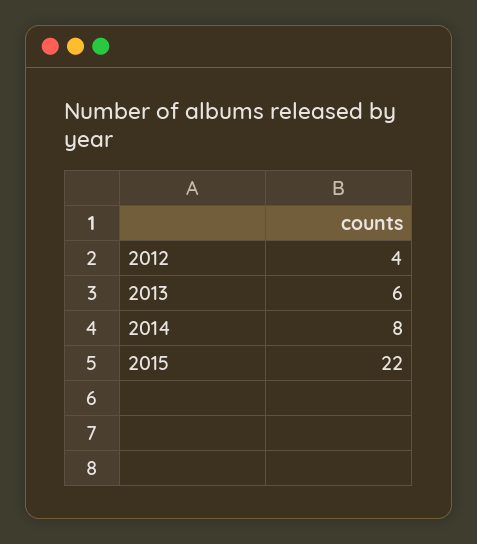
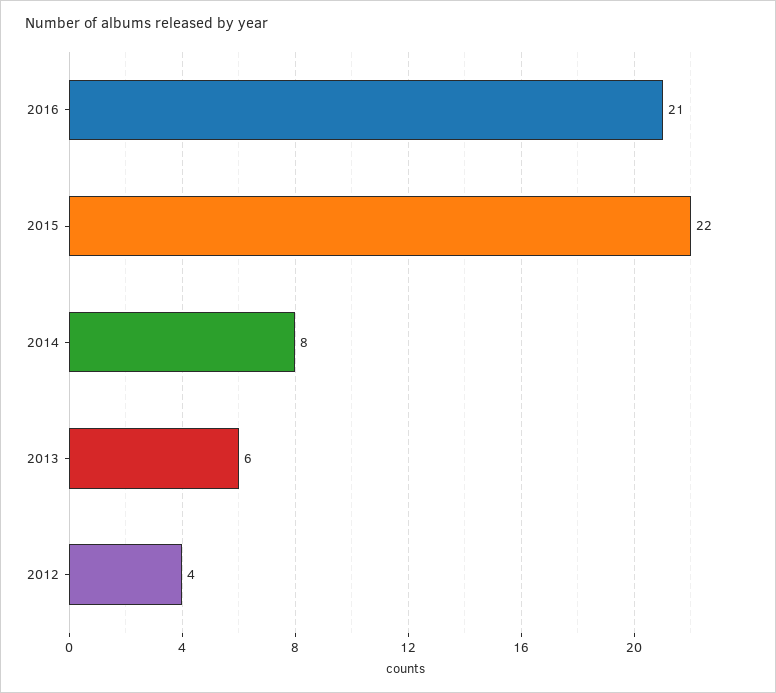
2016: none -> 21

